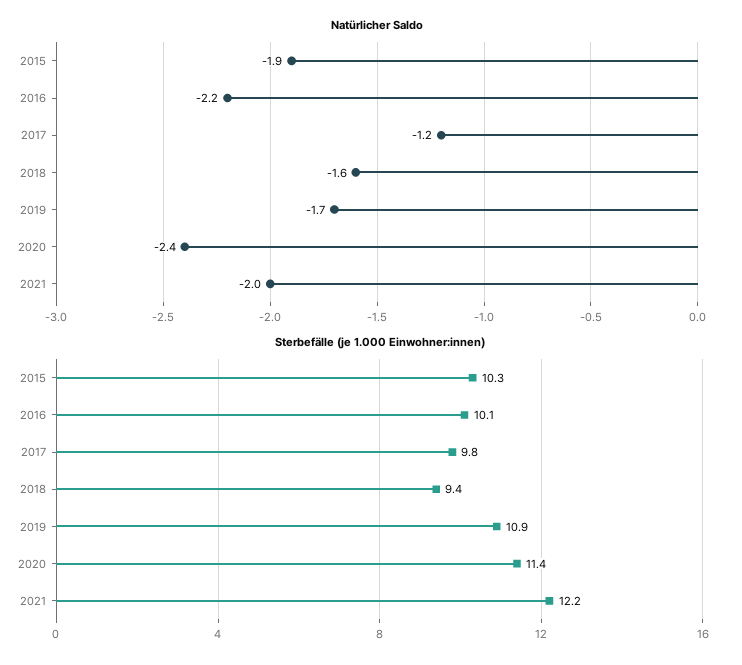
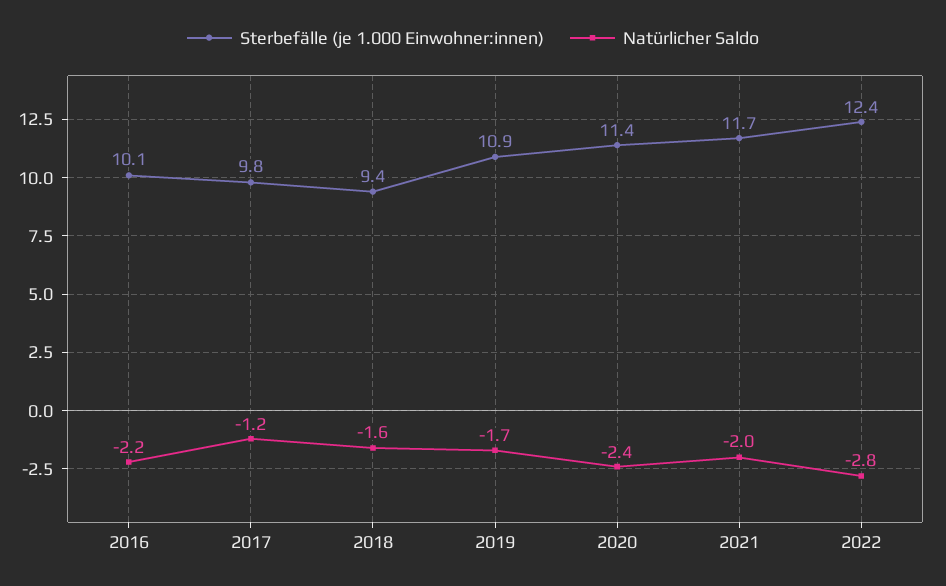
Natürlicher Saldo, 2015: -1.9 -> none
Sterbefälle (je 1.000 Einwohner:innen), 2015: 10.3 -> none
Sterbefälle (je 1.000 Einwohner:innen), 2021: 12.2 -> 11.7
Sterbefälle (je 1.000 Einwohner:innen), 2022: none -> 12.4
Natürlicher Saldo, 2022: none -> -2.8

